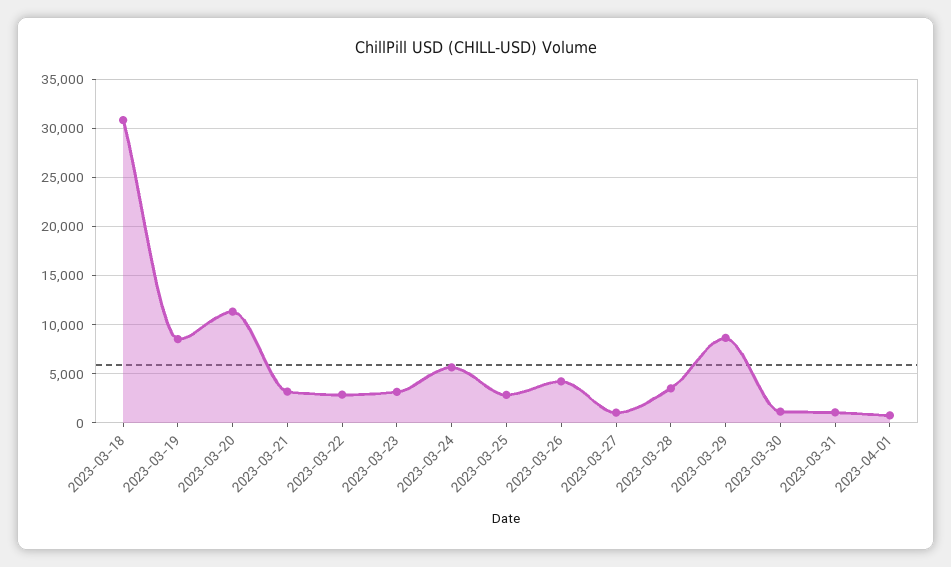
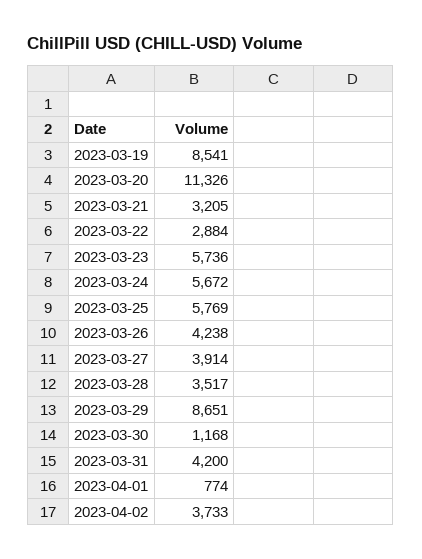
2023-03-18: 31000 -> none
2023-03-23: 3000 -> 5736
2023-03-25: 3000 -> 5769
2023-03-27: 1000 -> 3914
2023-03-31: 1000 -> 4200
2023-04-02: none -> 3733

